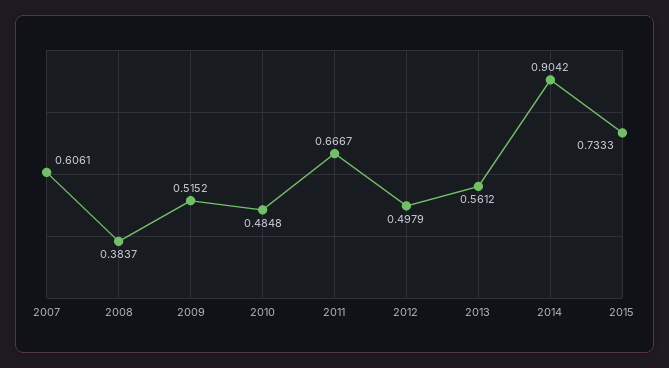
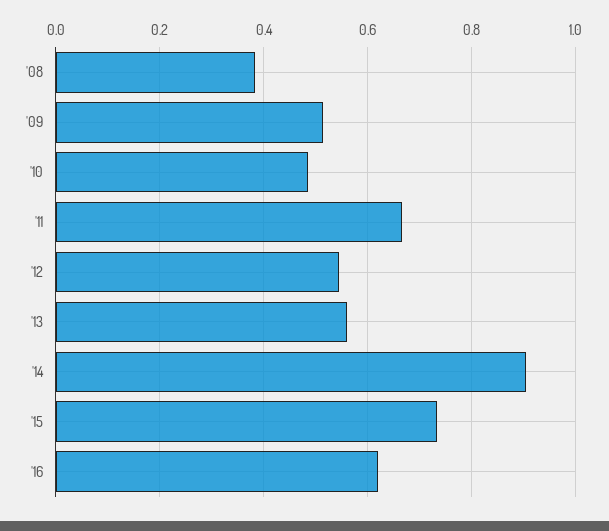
2007: 0.6061 -> none
2012: 0.4979 -> 0.54
'16: none -> 0.62

